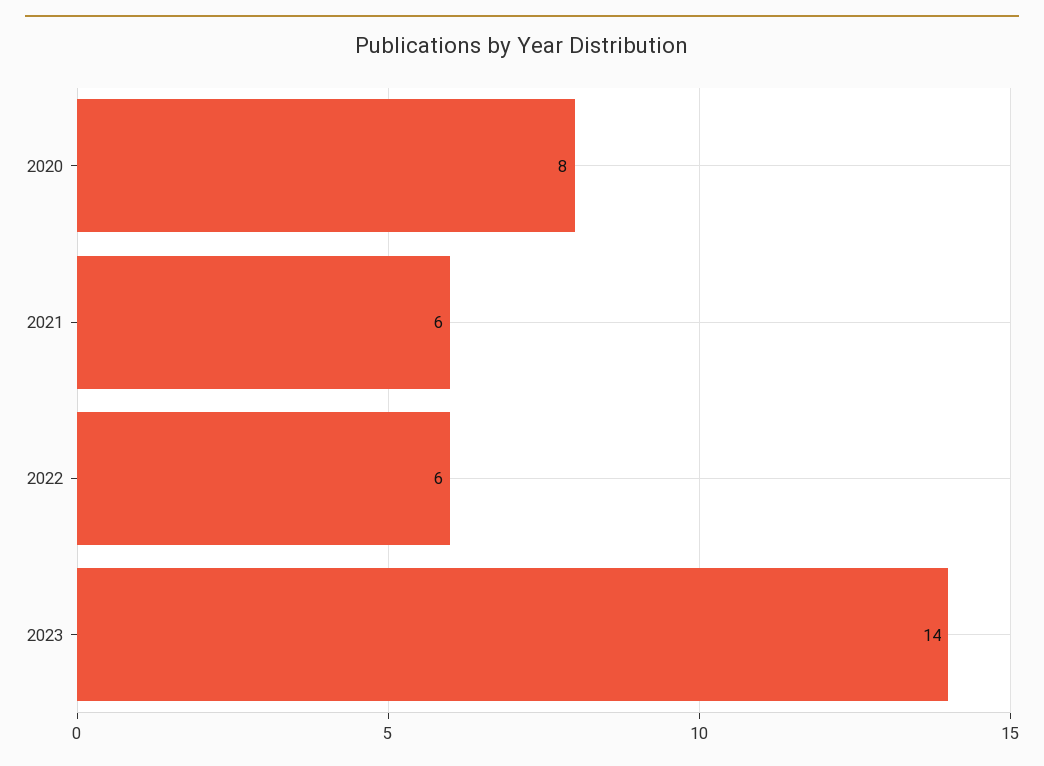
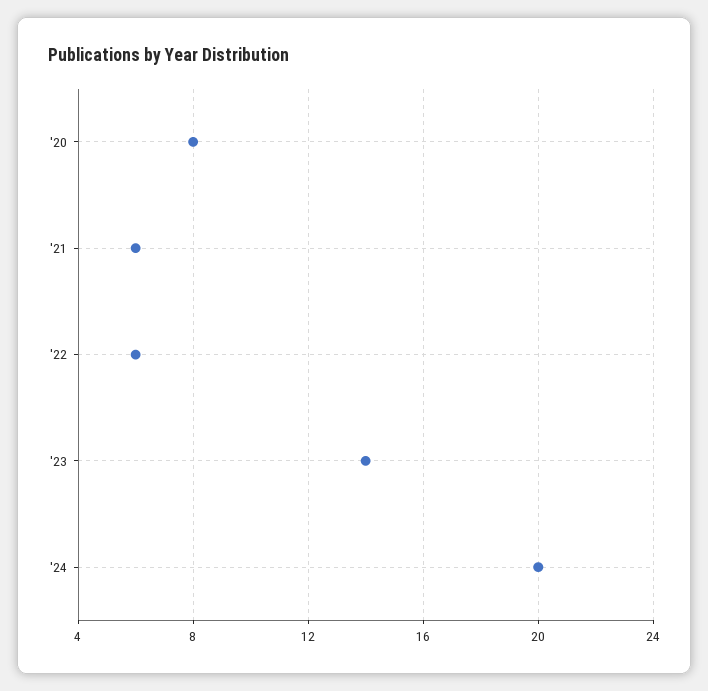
'24: none -> 20

